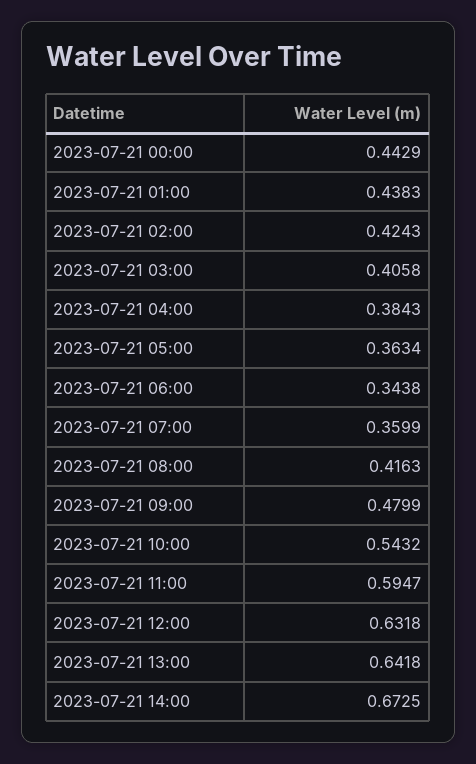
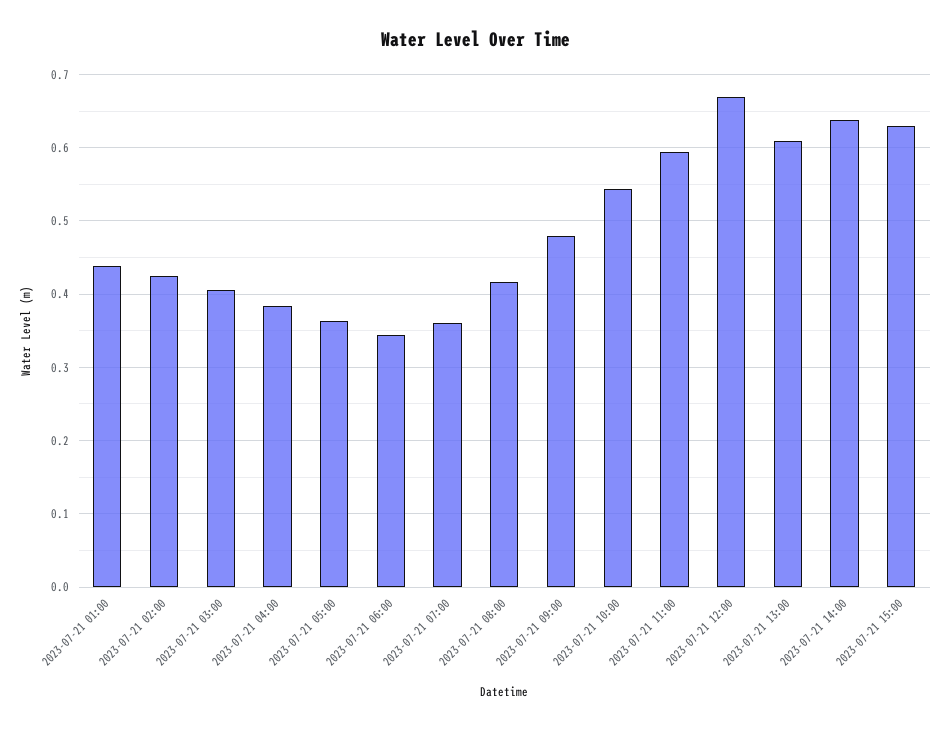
2023-07-21 00:00: 0.4429 -> none
2023-07-21 12:00: 0.6318 -> 0.67
2023-07-21 13:00: 0.6418 -> 0.61
2023-07-21 14:00: 0.6725 -> 0.64
2023-07-21 15:00: none -> 0.63

